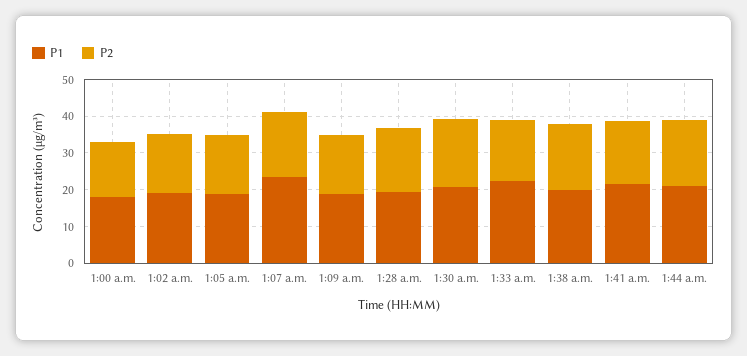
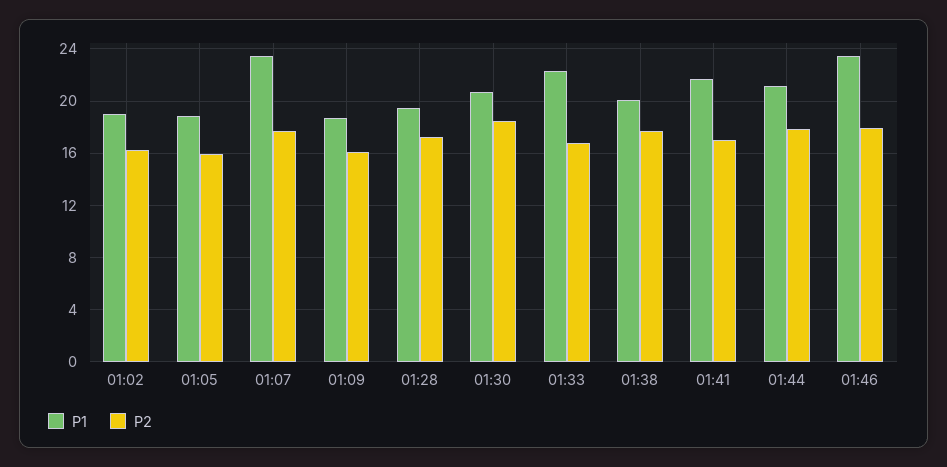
P1, 1:00 a.m.: 17.5 -> none
P2, 1:00 a.m.: 15 -> none
P1, 01:46: none -> 23.5
P2, 01:46: none -> 18

